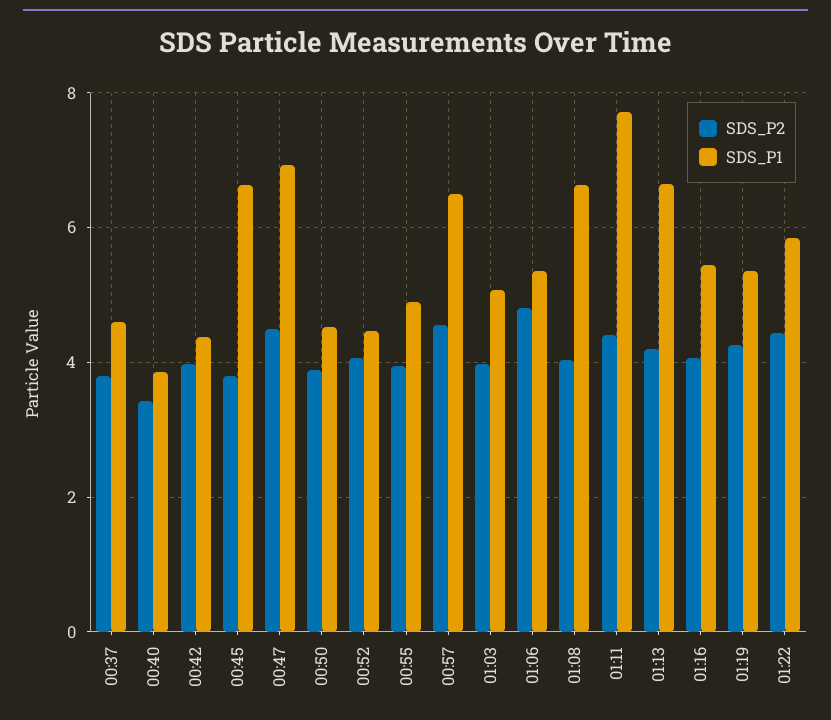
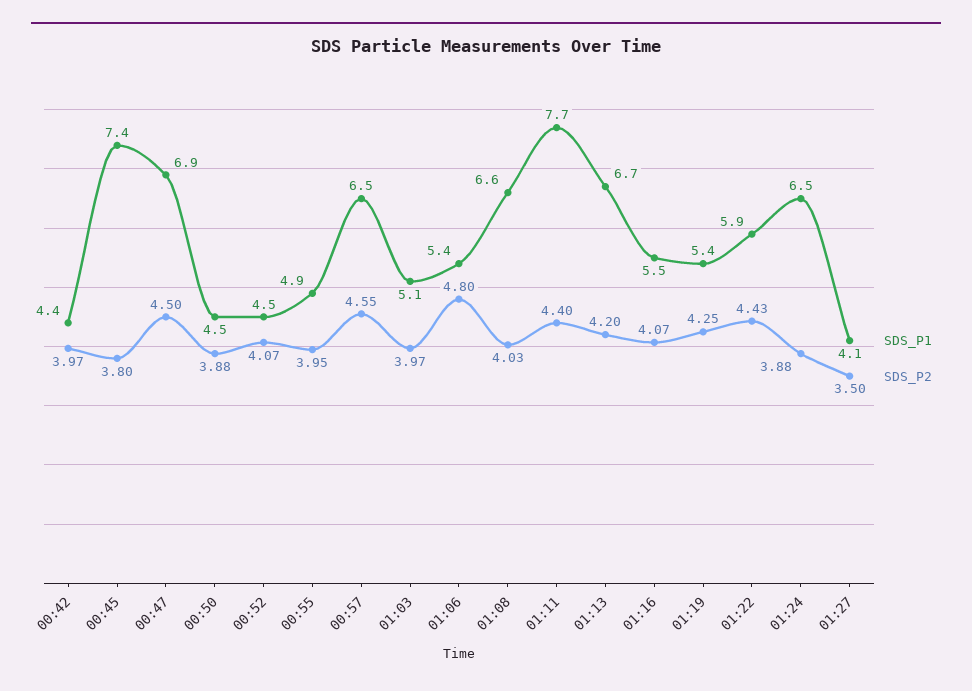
SDS_P2, 00:37: 3.8 -> none
SDS_P1, 00:37: 4.6 -> none
SDS_P2, 00:40: 3.4 -> none
SDS_P1, 00:40: 3.8 -> none
SDS_P1, 00:45: 6.6 -> 7.4
SDS_P1, 01:24: none -> 6.5
SDS_P2, 01:24: none -> 3.88
SDS_P1, 01:27: none -> 4.1
SDS_P2, 01:27: none -> 3.5

